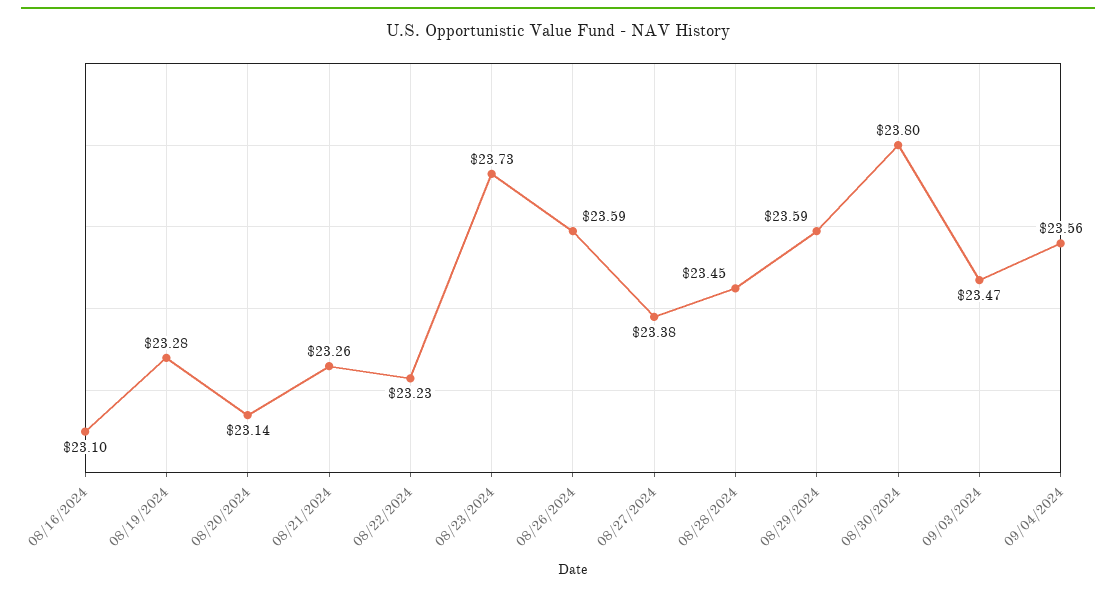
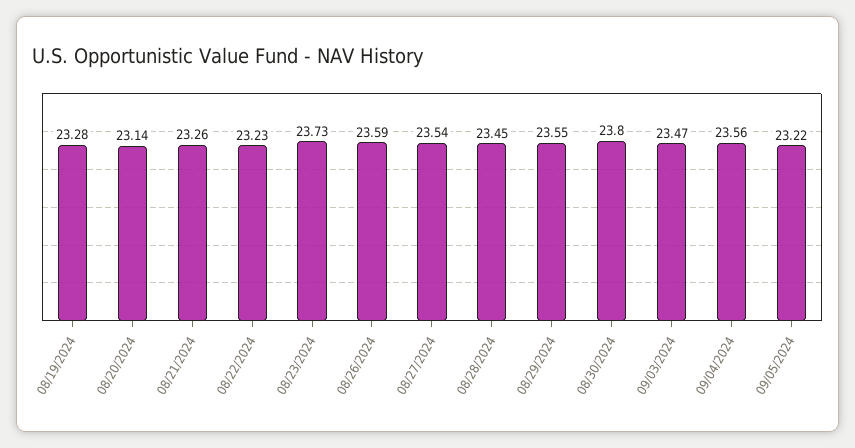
08/16/2024: 23.1 -> none
08/27/2024: 23.38 -> 23.54
08/29/2024: 23.59 -> 23.55
09/05/2024: none -> 23.22

